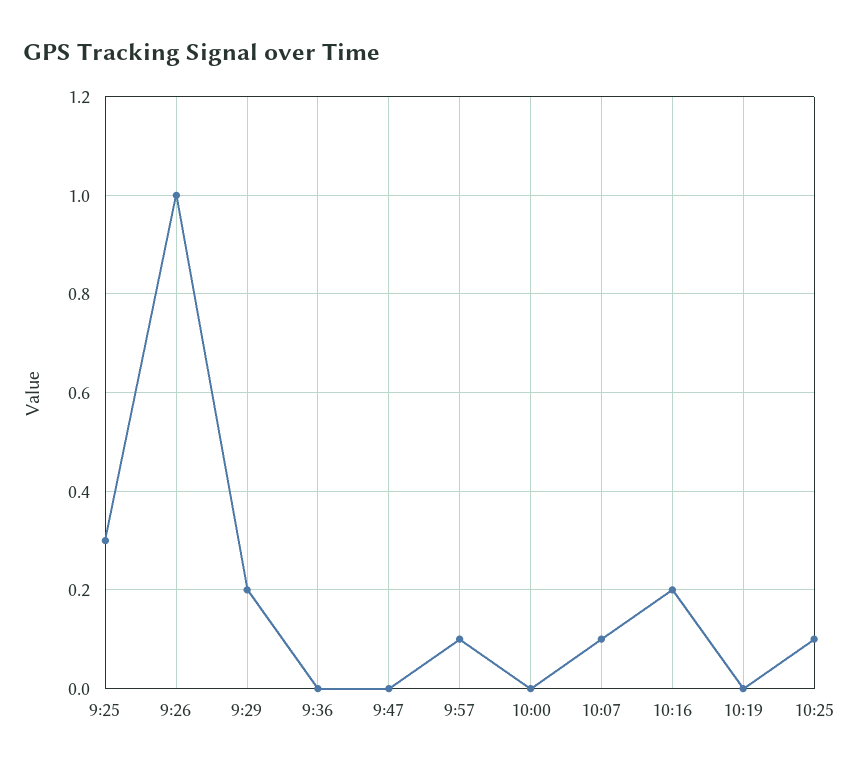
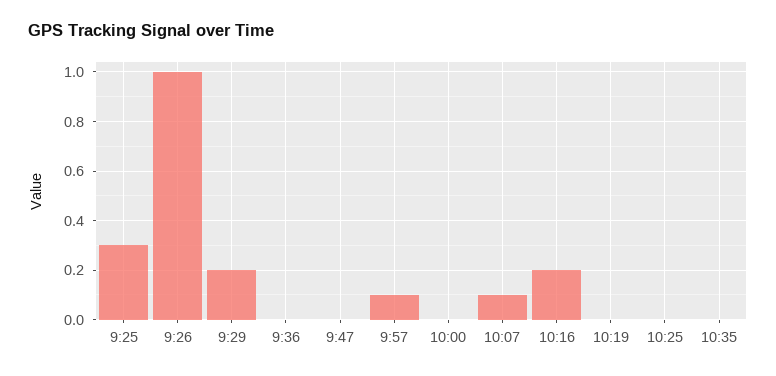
10:25: 0.1 -> 0
10:35: none -> 0

